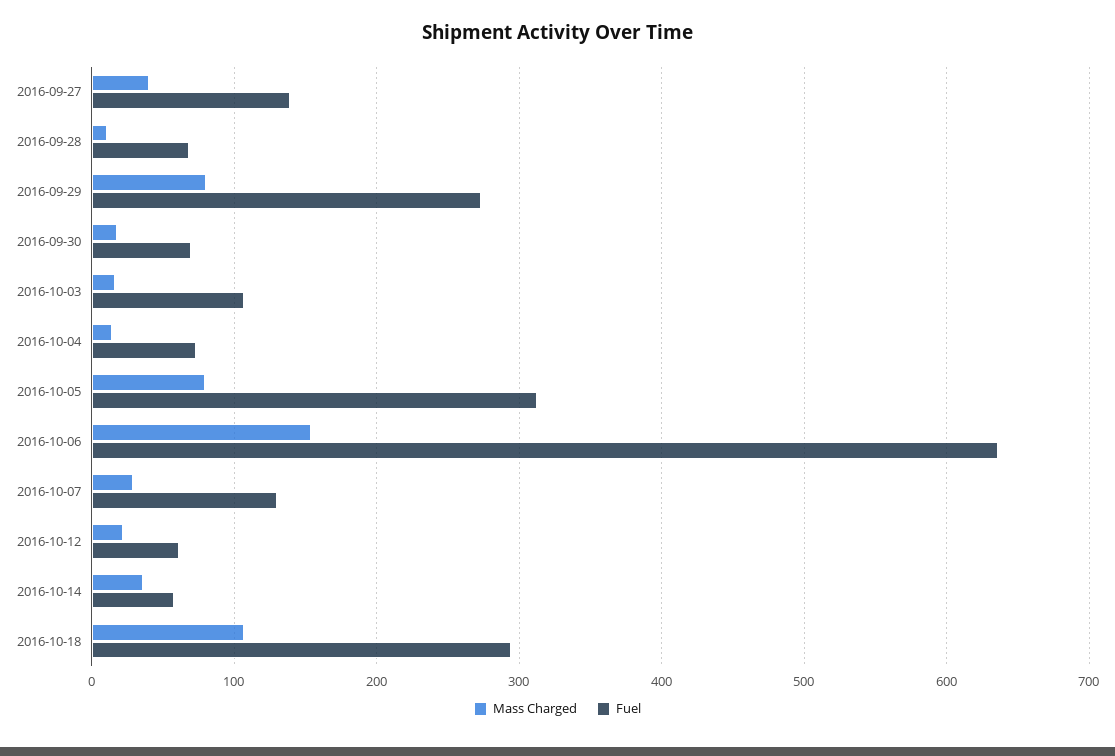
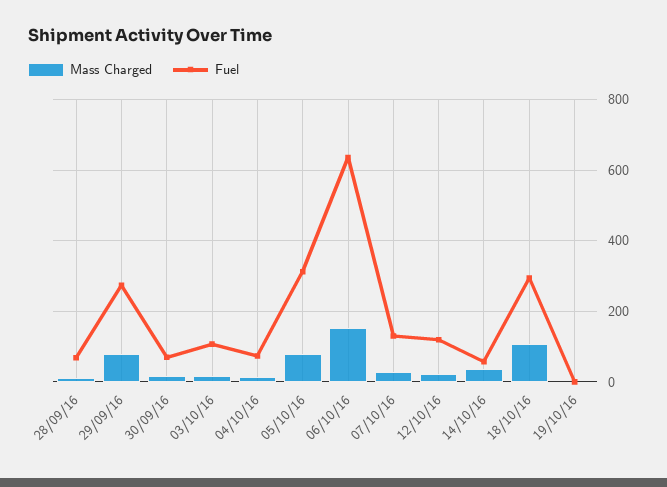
Mass Charged, 2016-09-27: 40 -> none
Fuel, 2016-09-27: 140 -> none
Fuel, 2016-10-12: 60 -> 120
Mass Charged, 19/10/16: none -> 0
Fuel, 19/10/16: none -> 0

